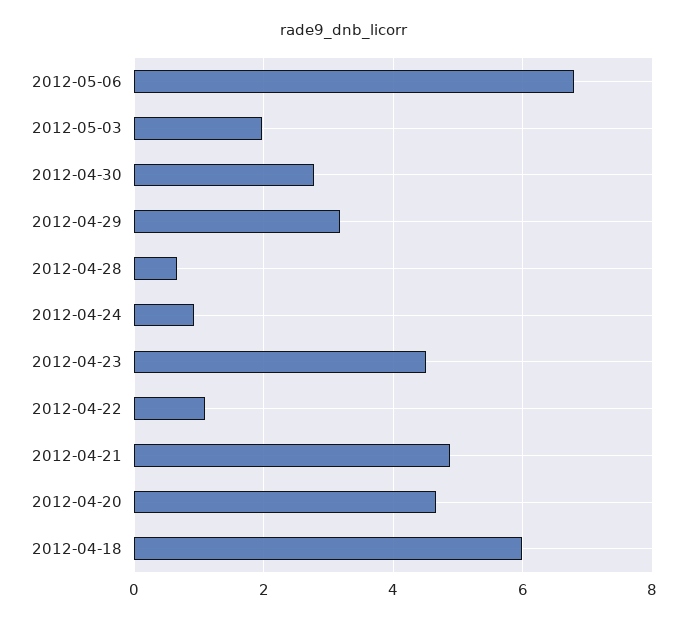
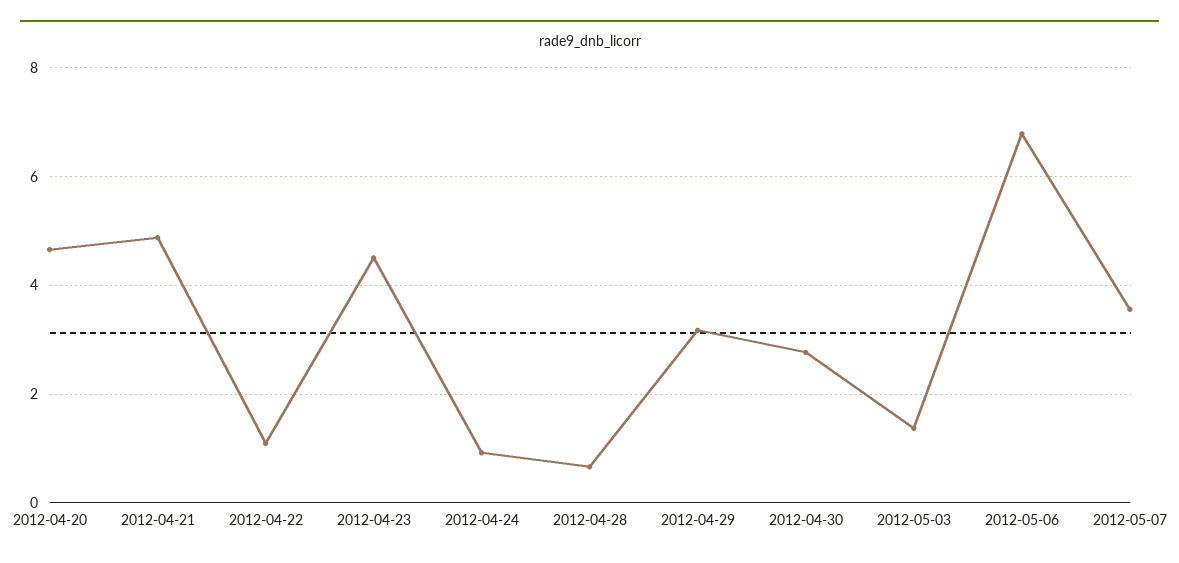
2012-05-03: 2 -> 1.4
2012-04-18: 6 -> none
2012-05-07: none -> 3.6

